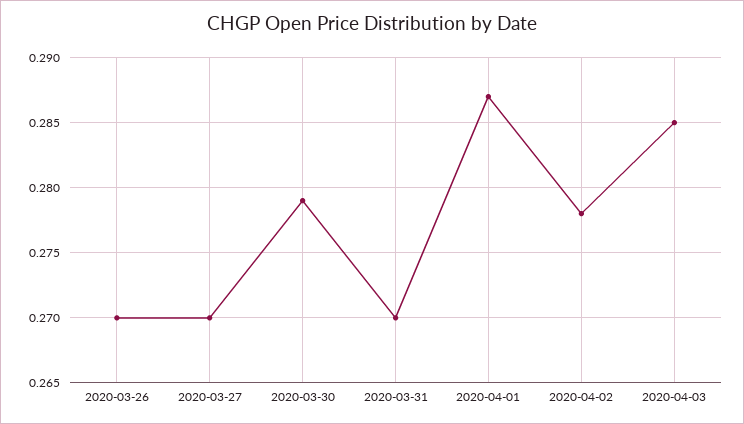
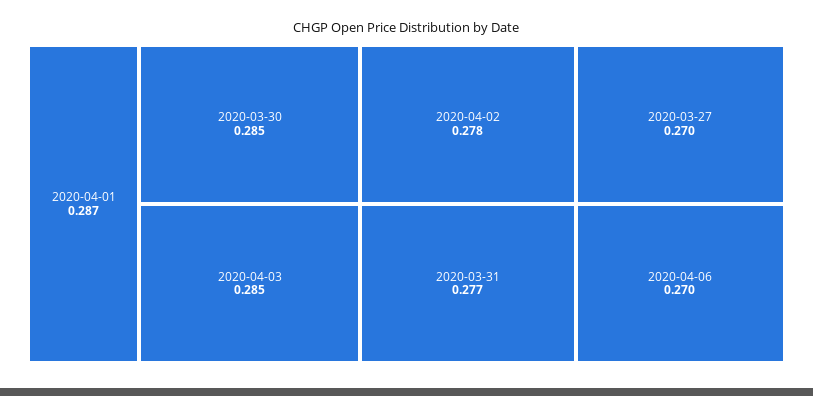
2020-03-26: 0.27 -> none
2020-03-30: 0.279 -> 0.285
2020-03-31: 0.27 -> 0.277
2020-04-06: none -> 0.27

